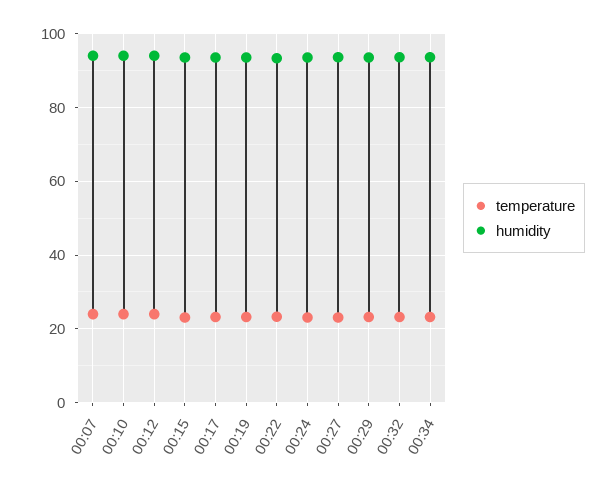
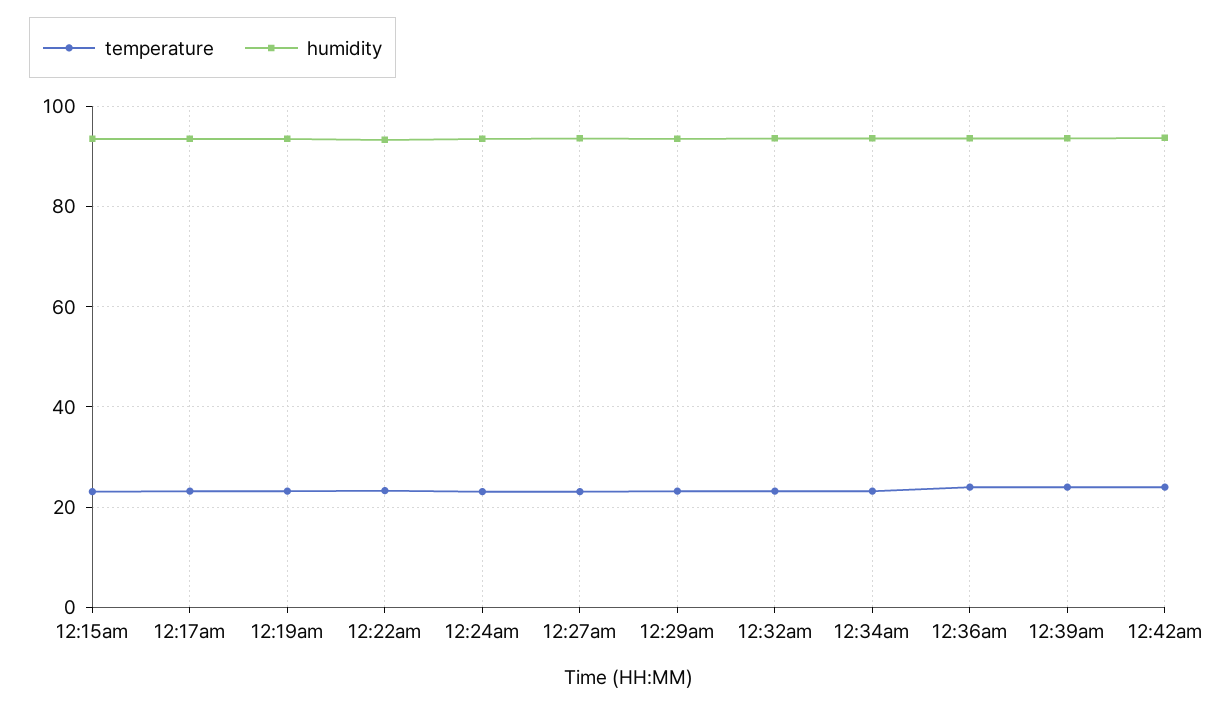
temperature, 00:07: 24 -> none
humidity, 00:07: 94 -> none
temperature, 00:10: 24 -> none
humidity, 00:10: 94 -> none
temperature, 00:12: 24 -> none
humidity, 00:12: 94 -> none
temperature, 12:36am: none -> 24
humidity, 12:36am: none -> 94
temperature, 12:39am: none -> 24
humidity, 12:39am: none -> 94
temperature, 12:42am: none -> 24
humidity, 12:42am: none -> 94

